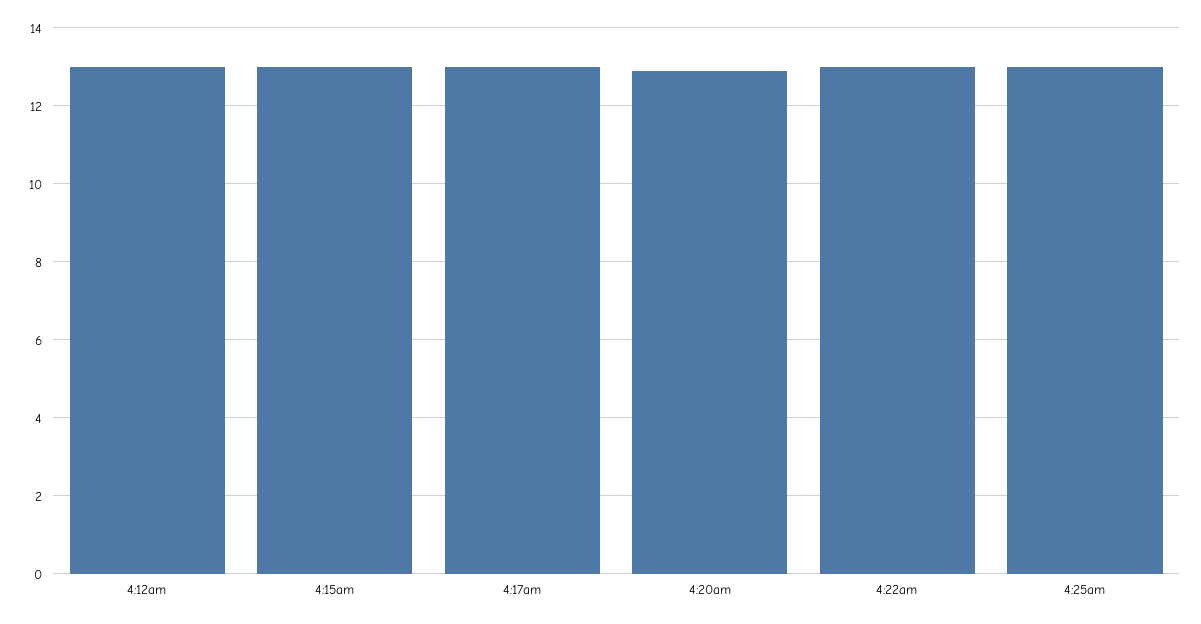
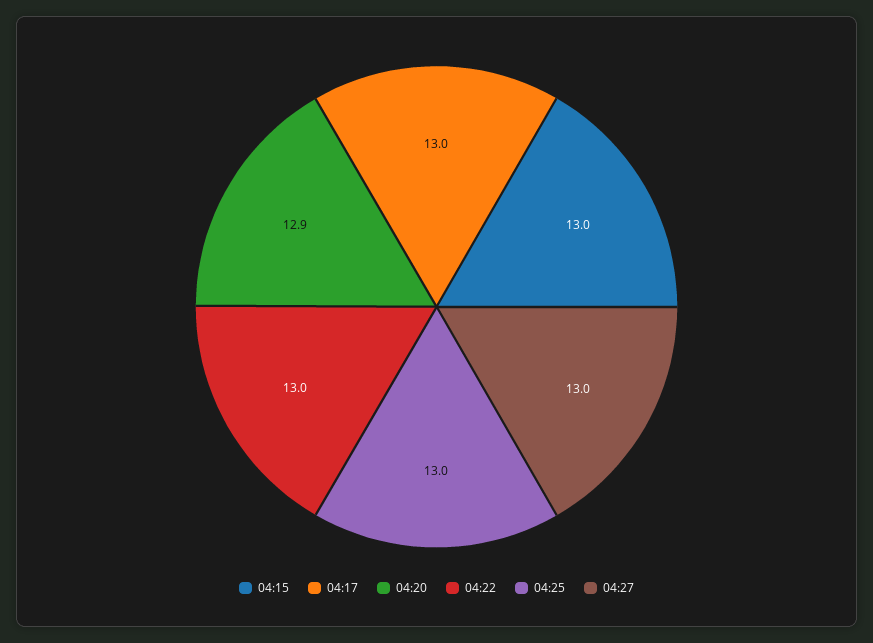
4:12am: 13 -> none
04:27: none -> 13

